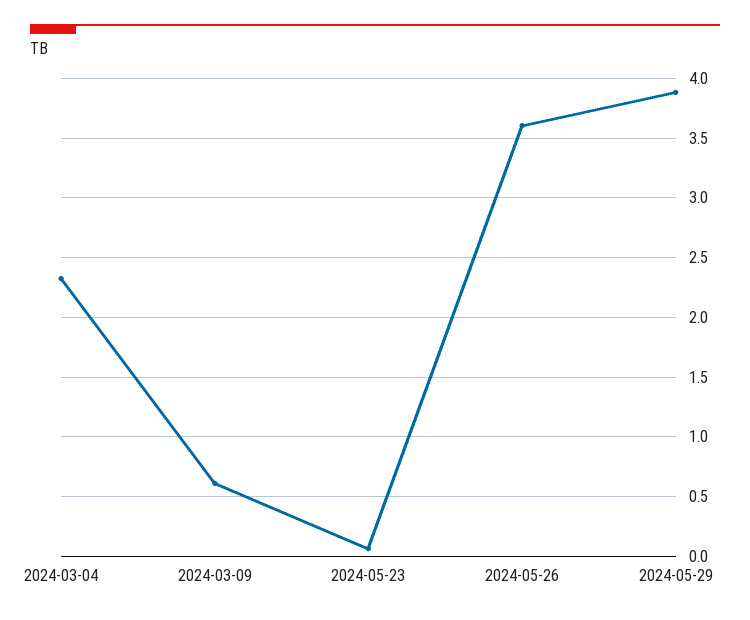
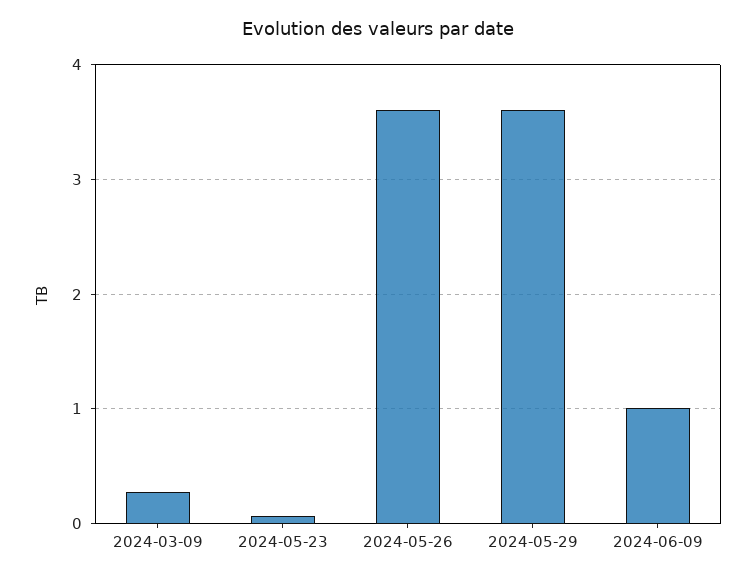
2024-03-04: 2.3 -> none
2024-03-09: 0.6 -> 0.3
2024-05-29: 3.9 -> 3.6
2024-06-09: none -> 1

